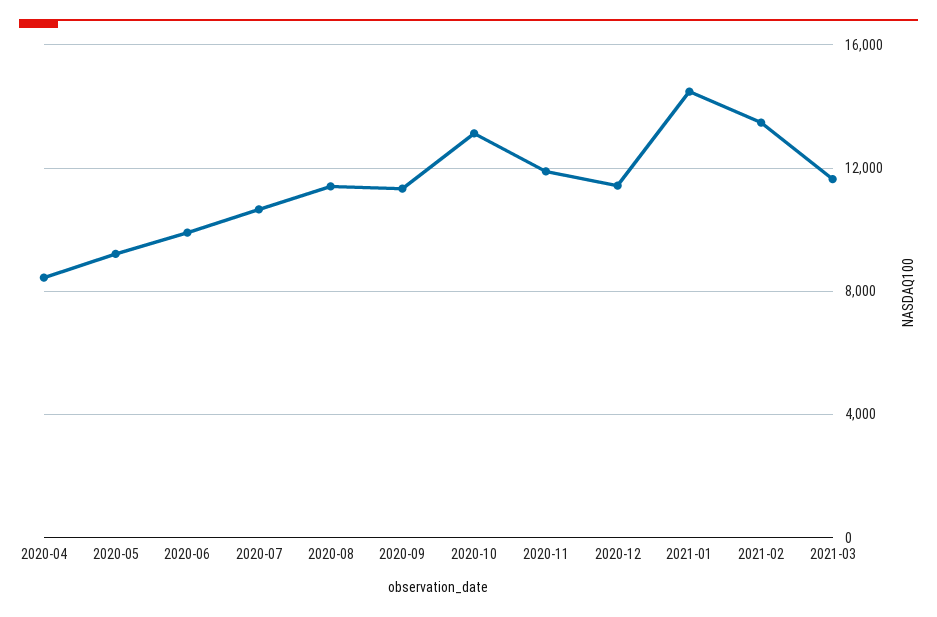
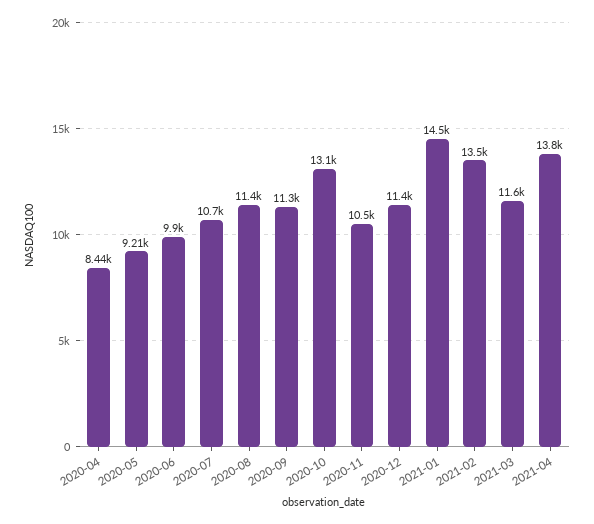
2020-11: 12000 -> 10500
2021-04: none -> 13800

